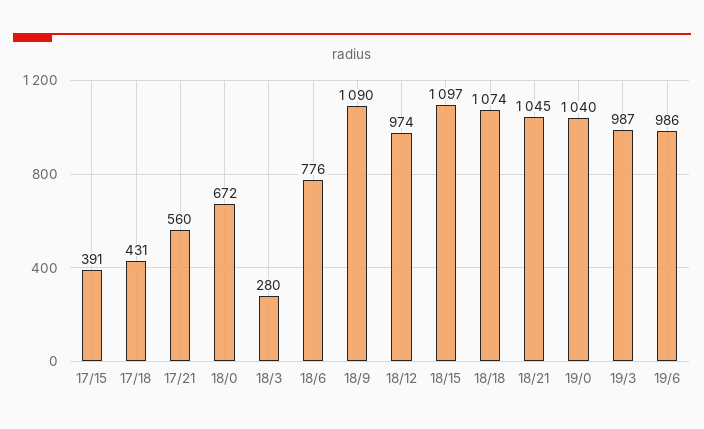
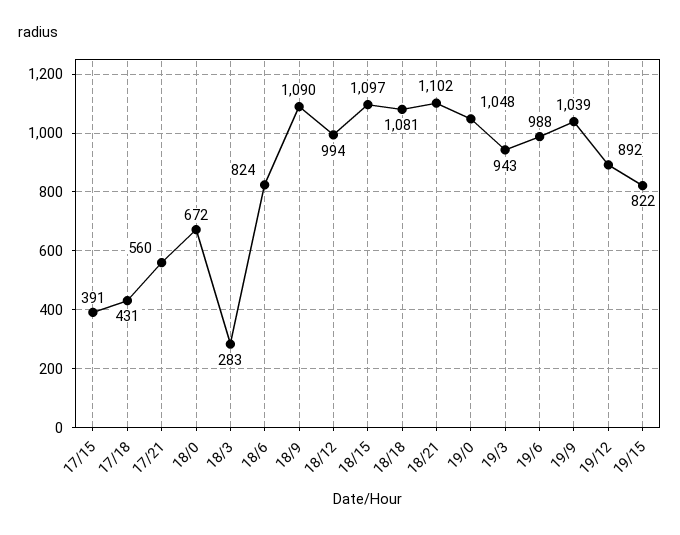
18/3: 280 -> 283
18/6: 776 -> 824
18/12: 974 -> 994
18/18: 1074 -> 1081
18/21: 1045 -> 1102
19/0: 1040 -> 1048
19/3: 987 -> 943
19/6: 986 -> 988
19/9: none -> 1039
19/12: none -> 892
19/15: none -> 822

